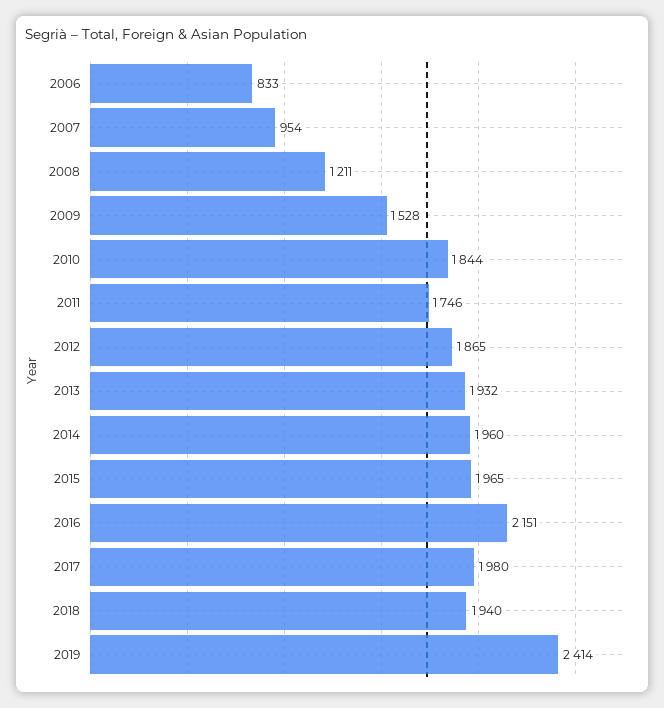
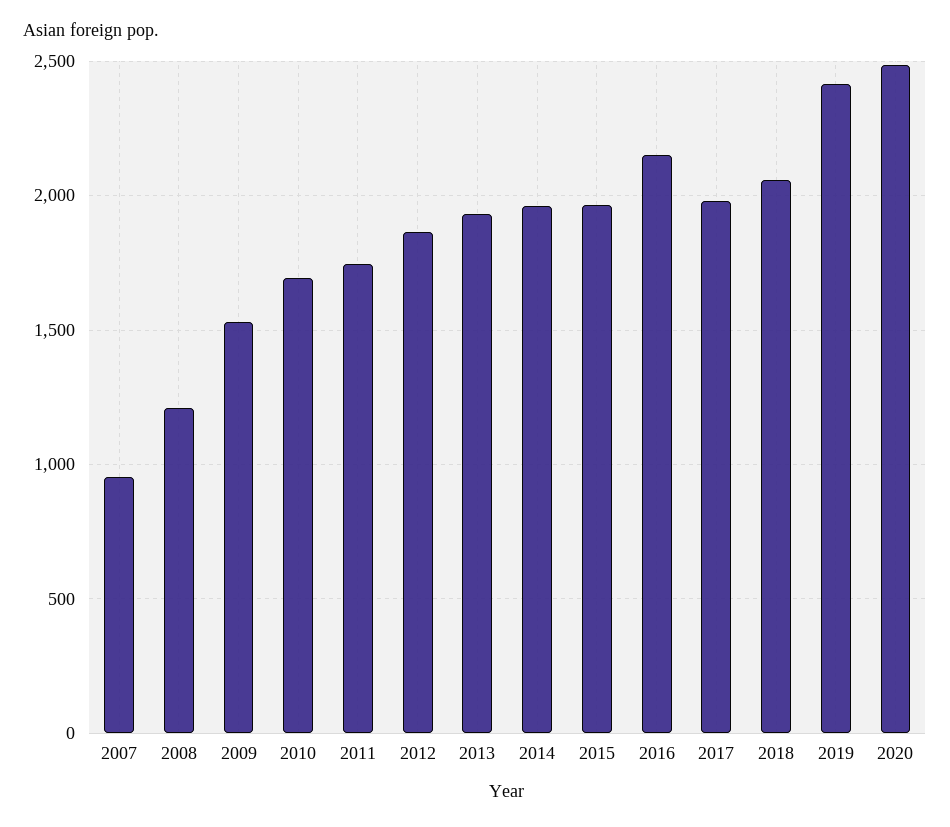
2006: 833 -> none
2010: 1844 -> 1700
2018: 1940 -> 2050
2020: none -> 2500

